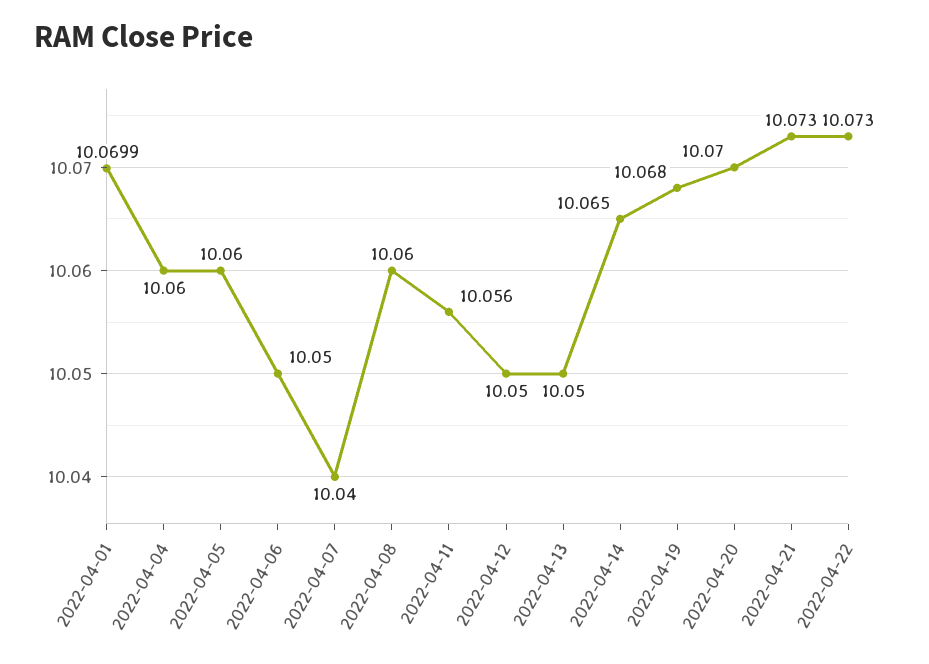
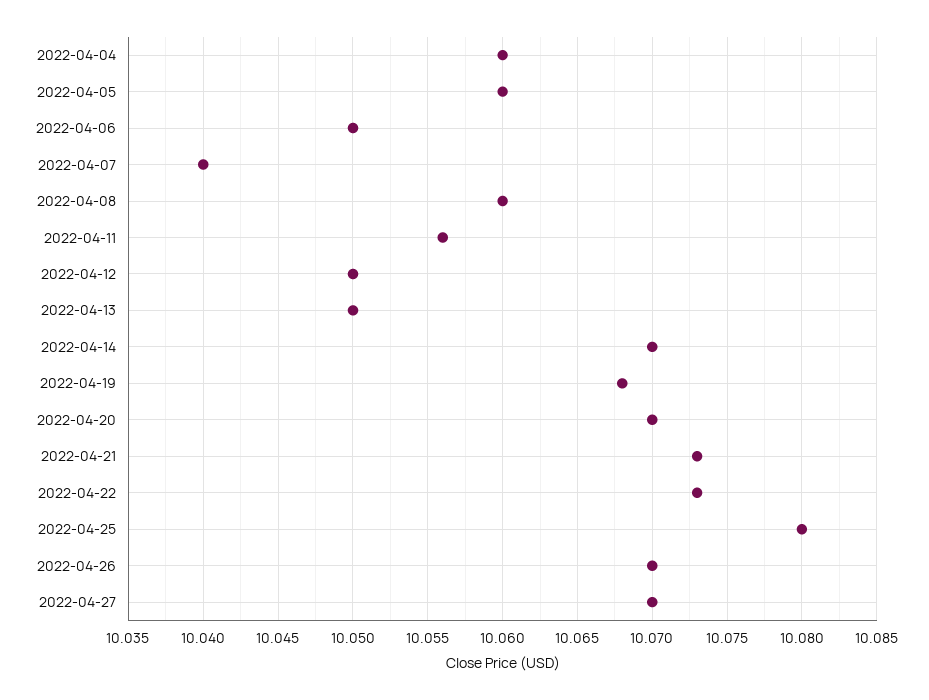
2022-04-01: 10.0699 -> none
2022-04-14: 10.065 -> 10.07
2022-04-25: none -> 10.08
2022-04-26: none -> 10.07
2022-04-27: none -> 10.07

